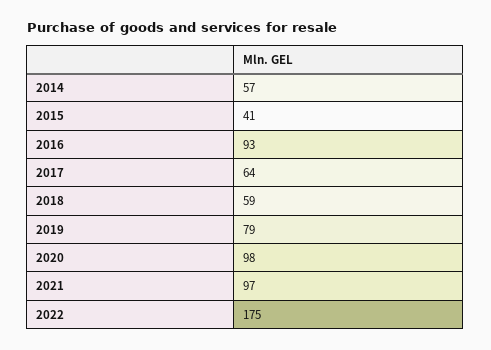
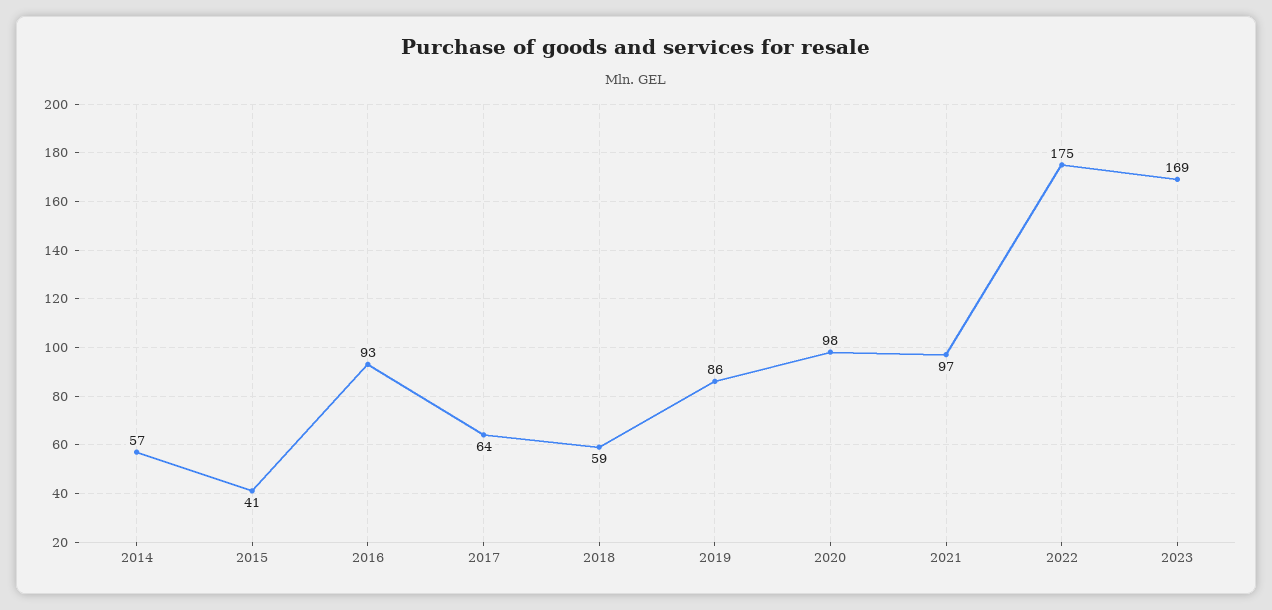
2019: 79 -> 86
2023: none -> 169

